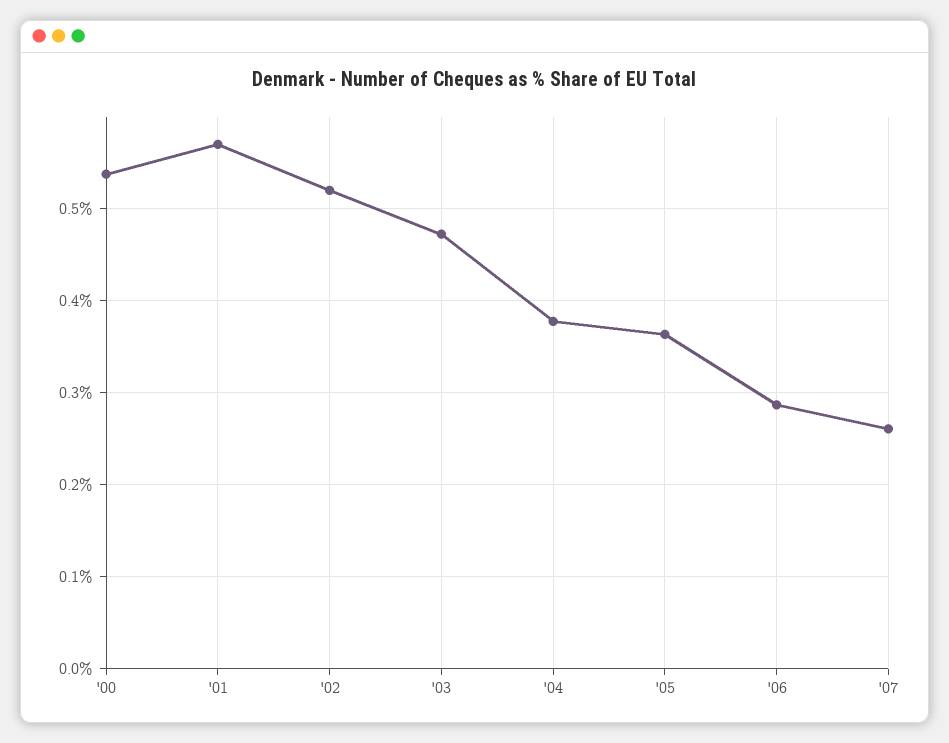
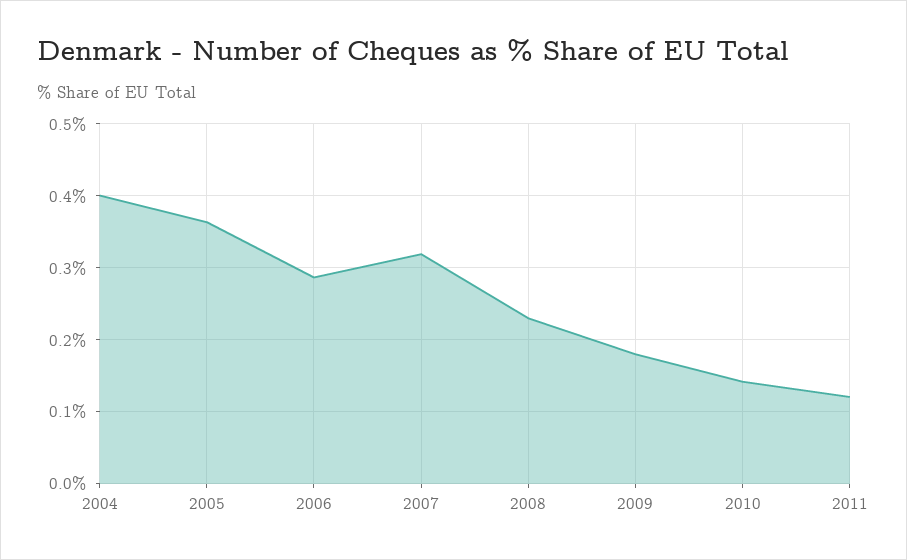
'00: 0.54 -> none
'01: 0.57 -> none
'02: 0.52 -> none
'03: 0.47 -> none
'04: 0.38 -> 0.4
'07: 0.26 -> 0.32
2008: none -> 0.23
2009: none -> 0.18
2010: none -> 0.14
2011: none -> 0.12

